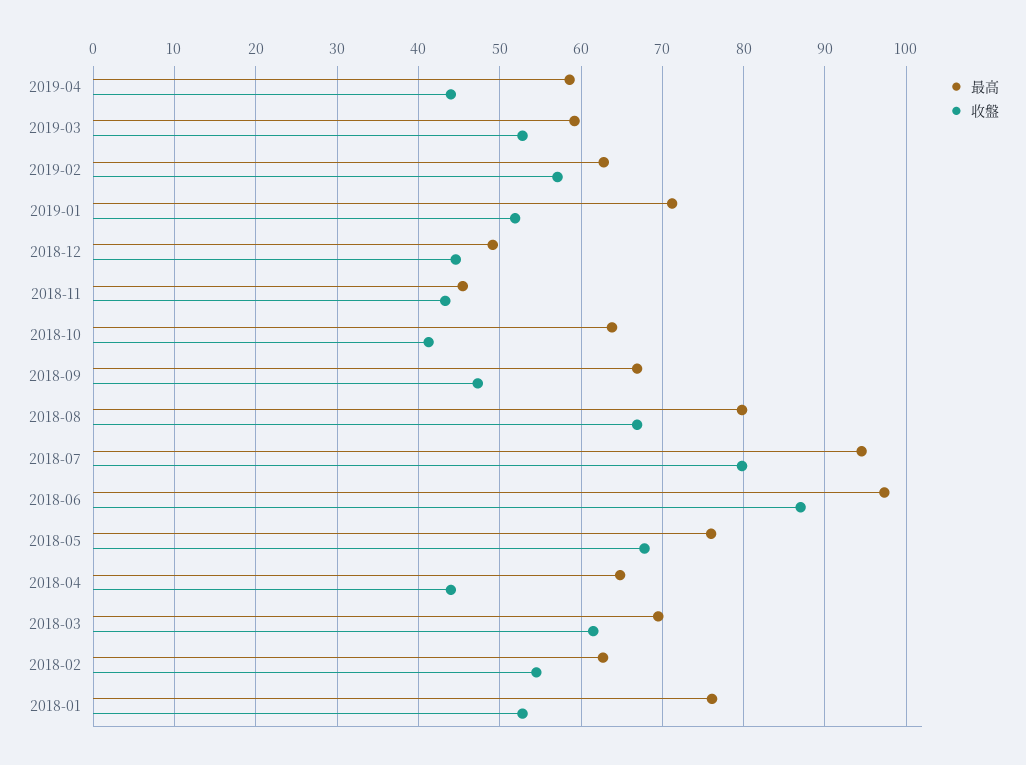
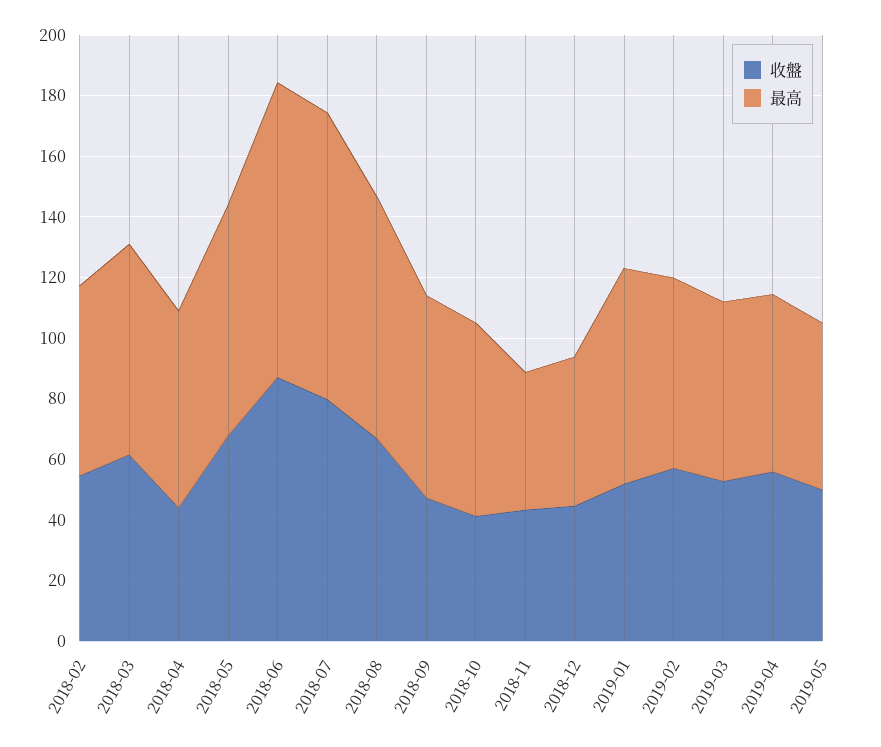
收盤, 2019-04: 44 -> 55
最高, 2018-01: 76 -> none
收盤, 2018-01: 53 -> none
收盤, 2019-05: none -> 50
最高, 2019-05: none -> 55

